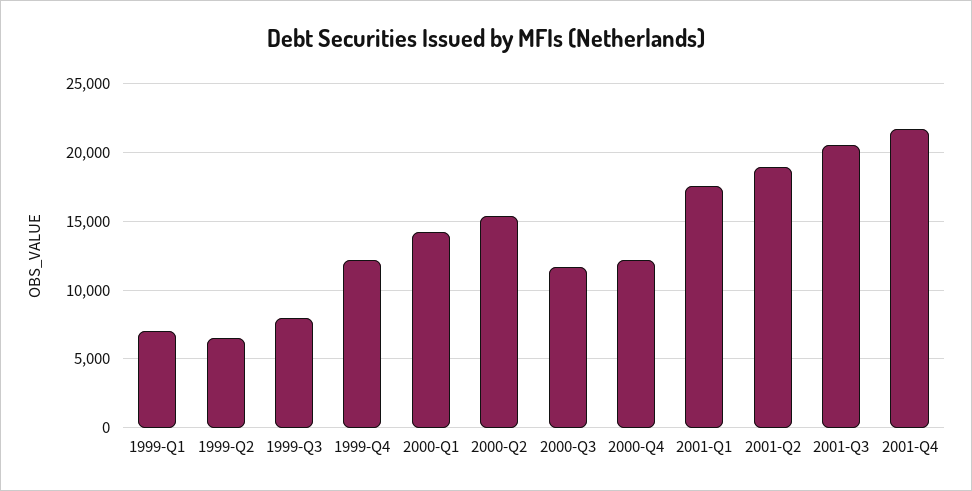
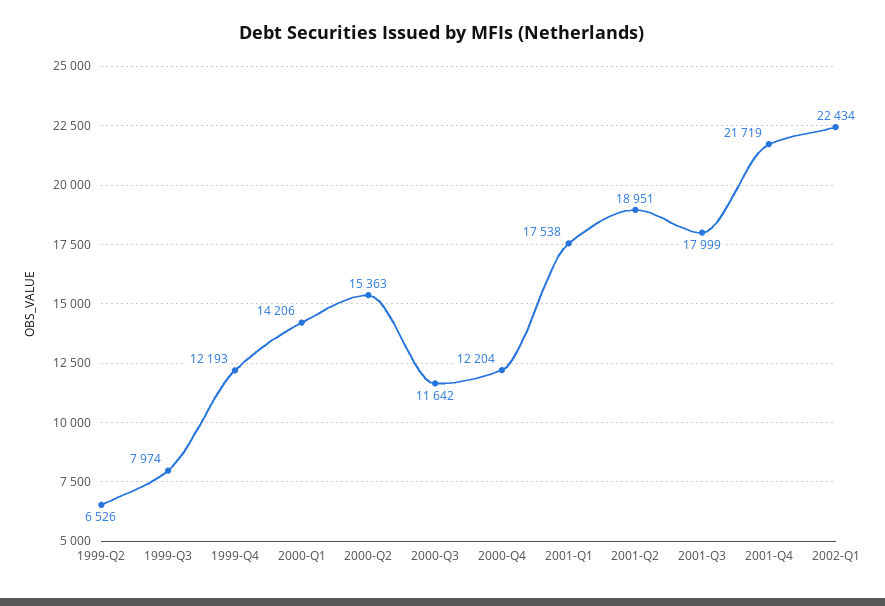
1999-Q1: 7000 -> none
2001-Q3: 20500 -> 17999
2002-Q1: none -> 22434

